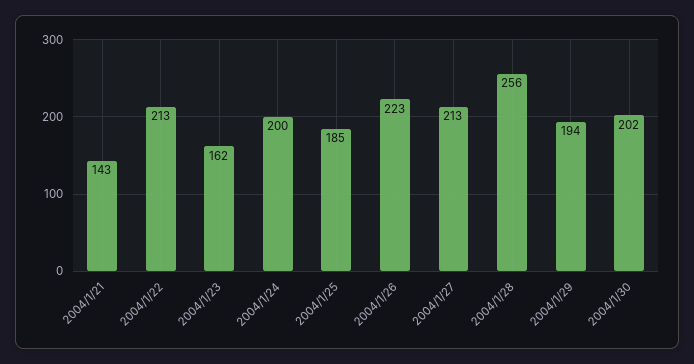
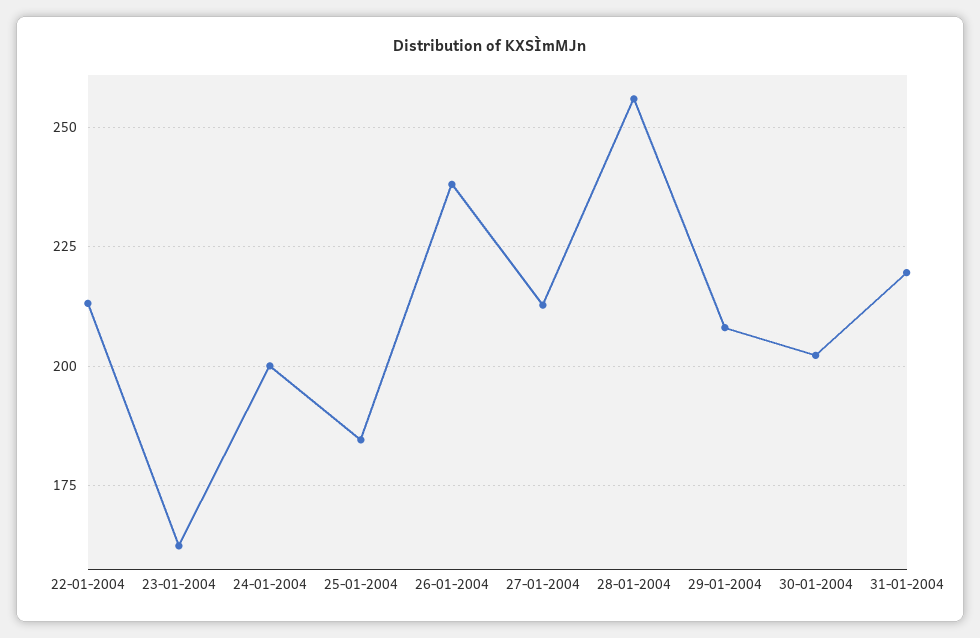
2004/1/21: 143 -> none
2004/1/26: 223 -> 237.5
2004/1/29: 194 -> 207.5
31-01-2004: none -> 220

